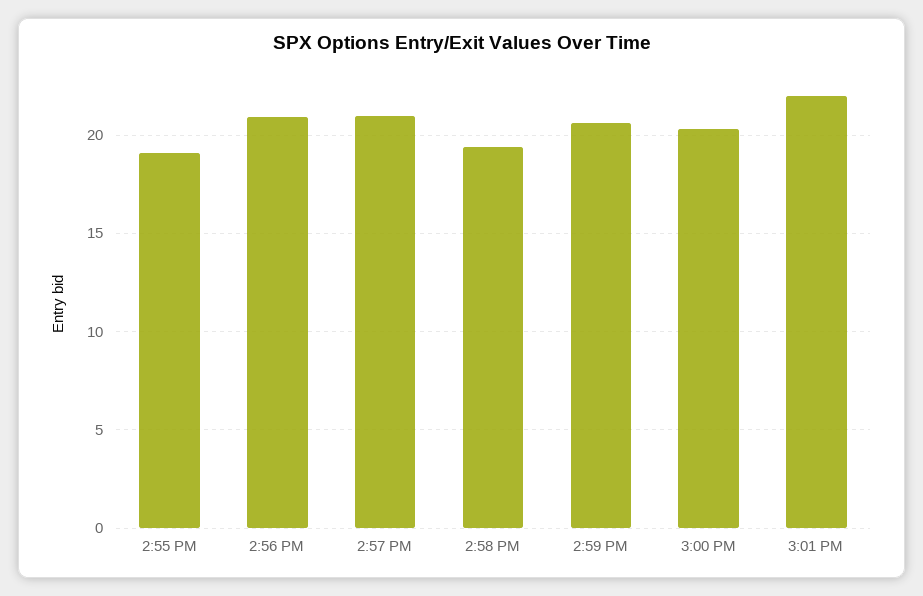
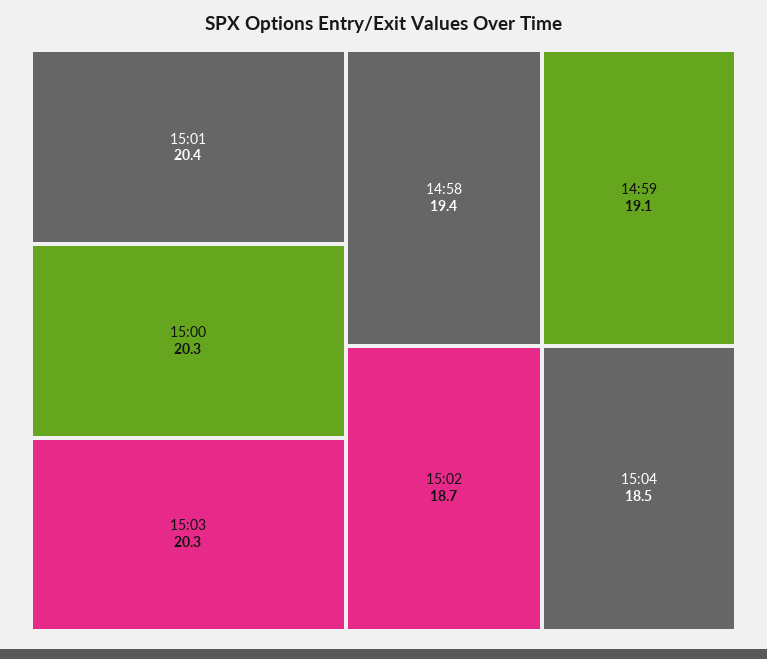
2:55 PM: 19 -> none
2:56 PM: 21 -> none
2:57 PM: 21 -> none
2:59 PM: 20.5 -> 19.1
3:01 PM: 22 -> 20.4
15:03: none -> 20.3
15:02: none -> 18.7
15:04: none -> 18.5

